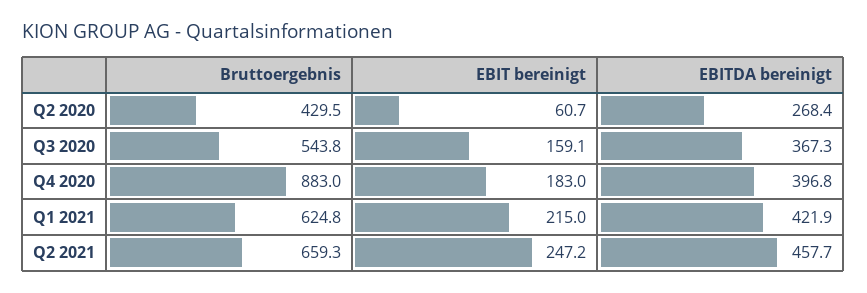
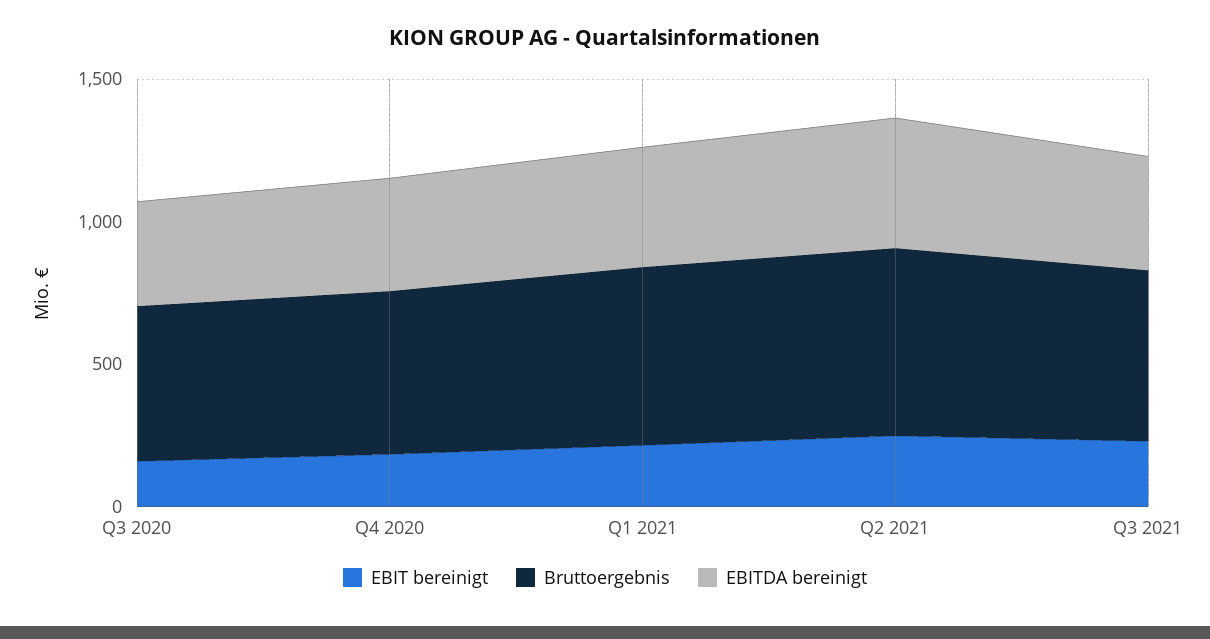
Bruttoergebnis, Q2 2020: 429.5 -> none
EBIT bereinigt, Q2 2020: 60.7 -> none
EBITDA bereinigt, Q2 2020: 268.4 -> none
Bruttoergebnis, Q4 2020: 883 -> 600
EBIT bereinigt, Q3 2021: none -> 200
Bruttoergebnis, Q3 2021: none -> 600
EBITDA bereinigt, Q3 2021: none -> 400

